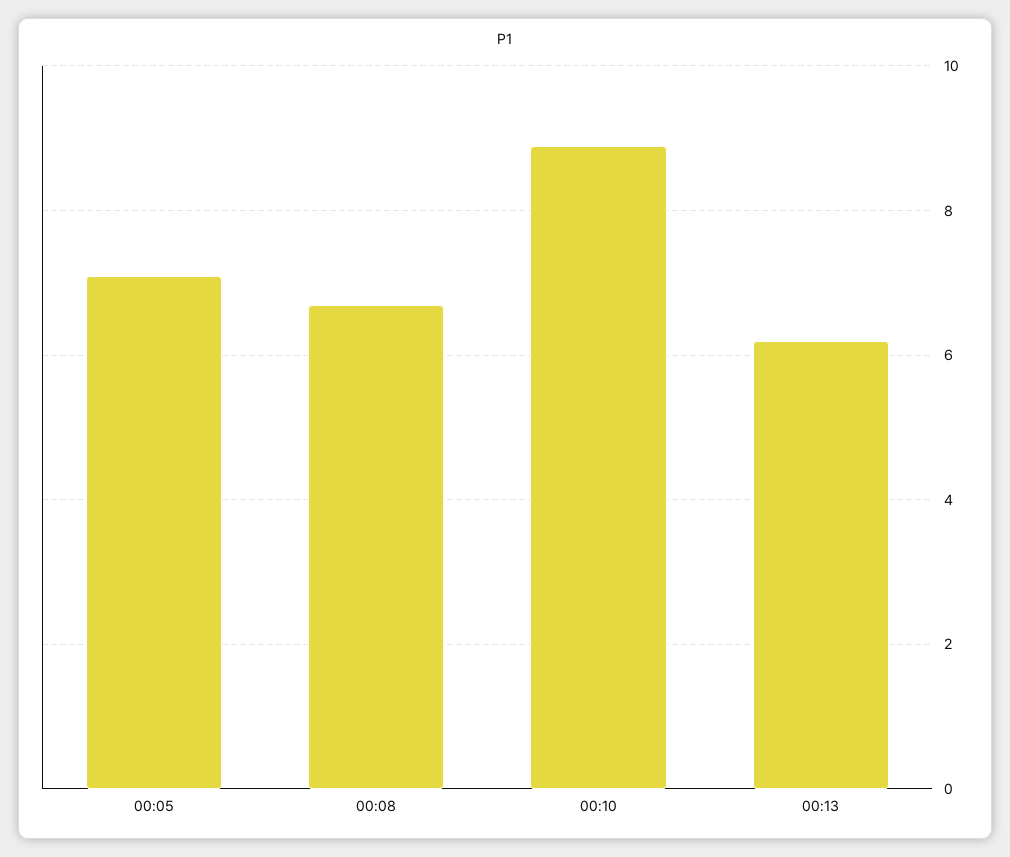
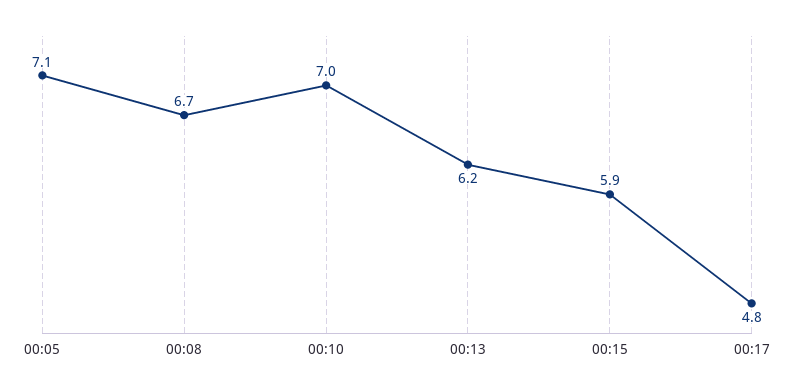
00:10: 9 -> 7
00:15: none -> 5.9
00:17: none -> 4.8

